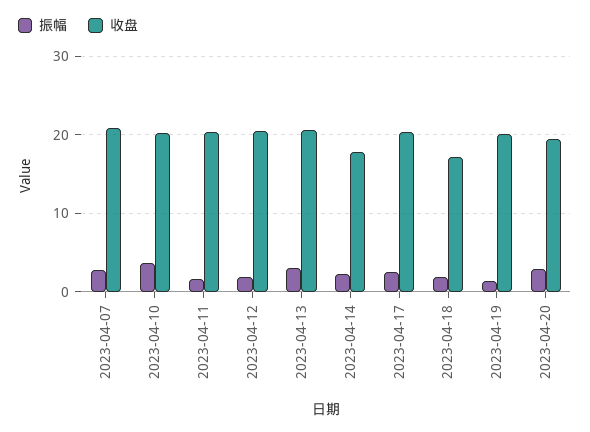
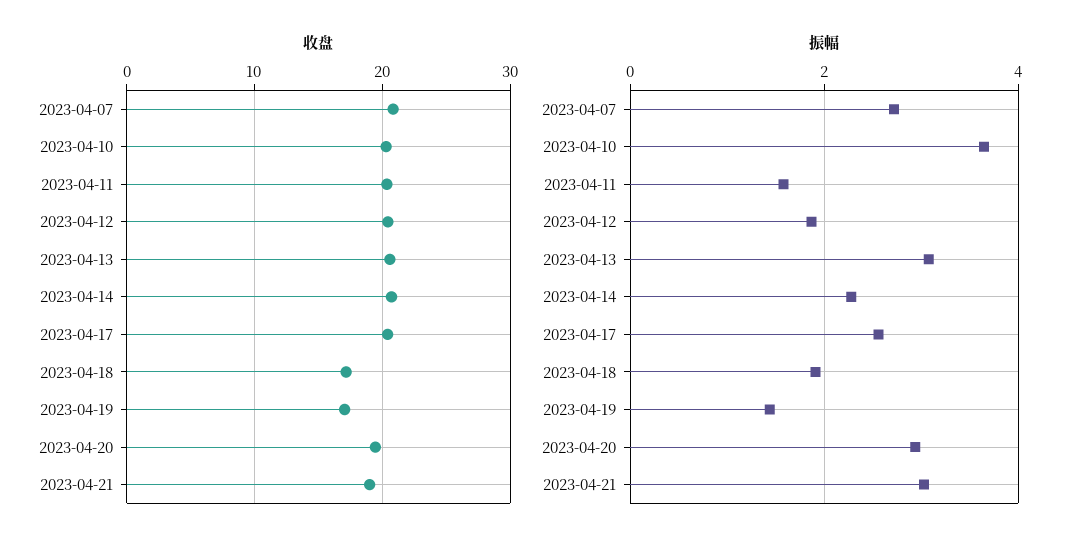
收盘, 2023-04-14: 18 -> 21
收盘, 2023-04-19: 20 -> 17
收盘, 2023-04-21: none -> 19
振幅, 2023-04-21: none -> 3

